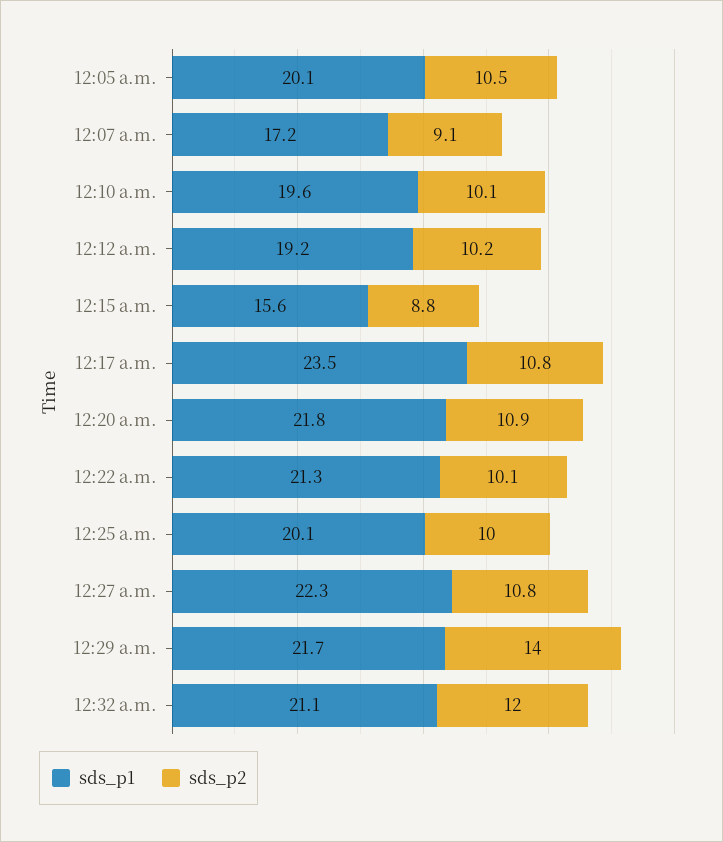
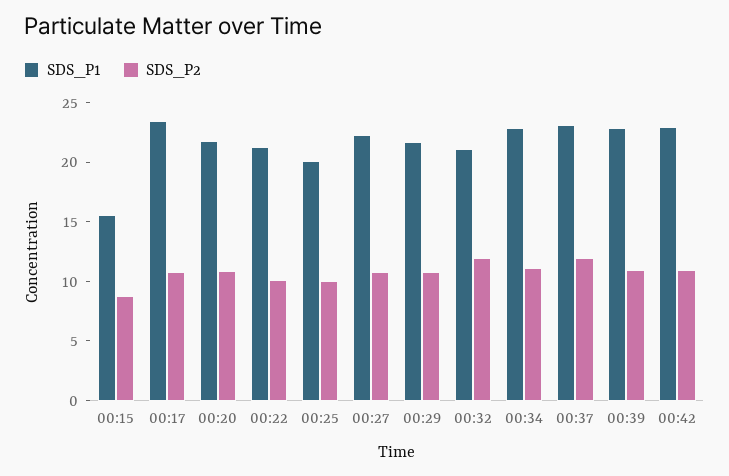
sds_p1, 12:05 a.m.: 20.1 -> none
sds_p2, 12:05 a.m.: 10.5 -> none
sds_p1, 12:07 a.m.: 17.2 -> none
sds_p2, 12:07 a.m.: 9.1 -> none
sds_p1, 12:10 a.m.: 19.6 -> none
sds_p2, 12:10 a.m.: 10.1 -> none
sds_p1, 12:12 a.m.: 19.2 -> none
sds_p2, 12:12 a.m.: 10.2 -> none
sds_p2, 12:29 a.m.: 14 -> 11
sds_p1, 00:34: none -> 23
sds_p2, 00:34: none -> 11
sds_p1, 00:37: none -> 23
sds_p2, 00:37: none -> 12
sds_p1, 00:39: none -> 23
sds_p2, 00:39: none -> 11
sds_p1, 00:42: none -> 23
sds_p2, 00:42: none -> 11

